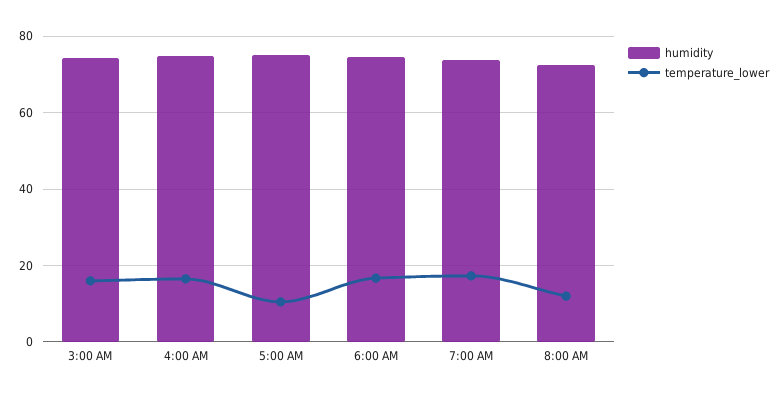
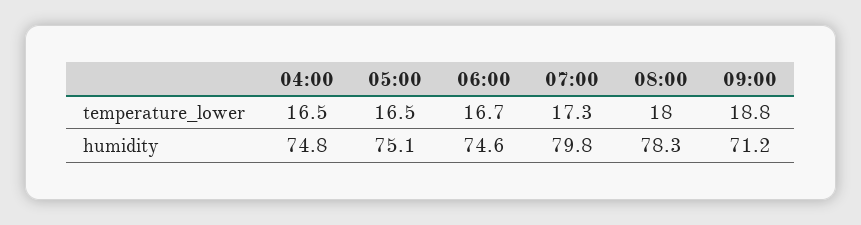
humidity, 3:00 AM: 74 -> none
temperature_lower, 3:00 AM: 16 -> none
temperature_lower, 5:00 AM: 10 -> 16.5
humidity, 7:00 AM: 74 -> 79.8
humidity, 8:00 AM: 72 -> 78.3
temperature_lower, 8:00 AM: 12 -> 18
temperature_lower, 09:00: none -> 18.8
humidity, 09:00: none -> 71.2

